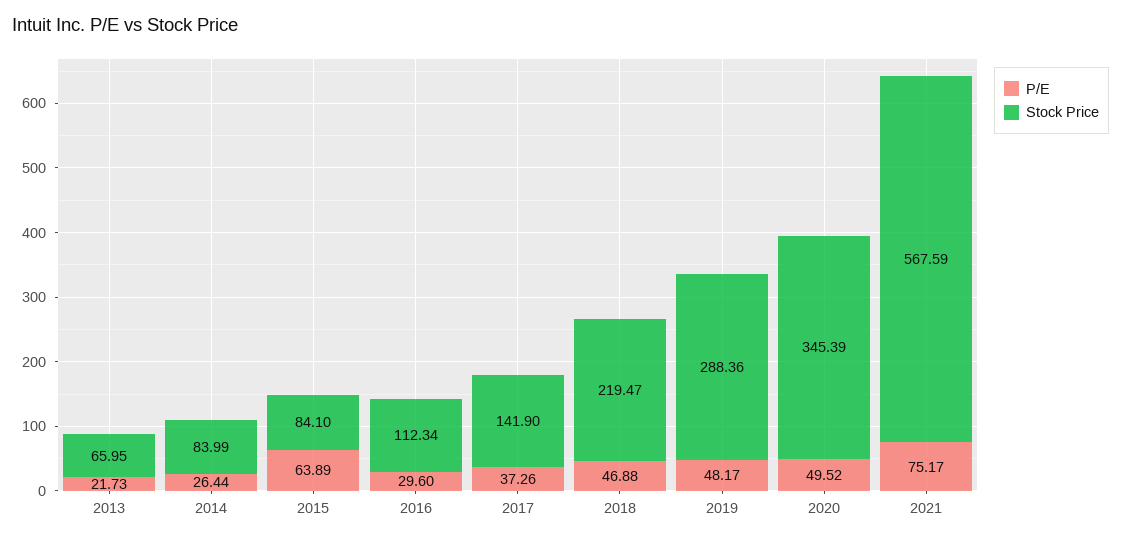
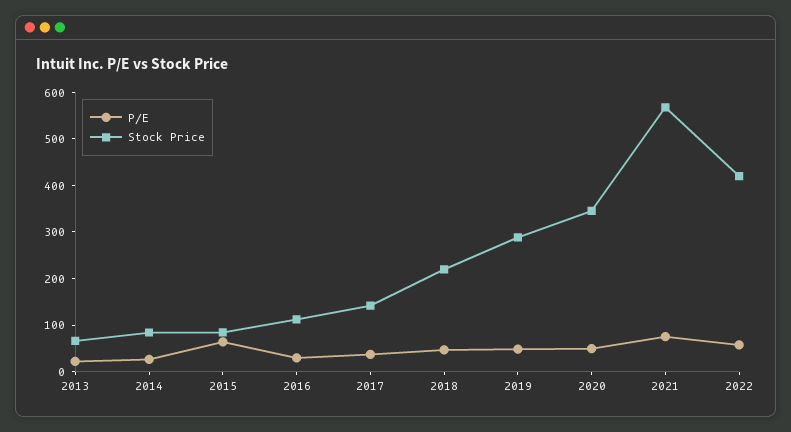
P/E, 2022: none -> 60
Stock Price, 2022: none -> 420

